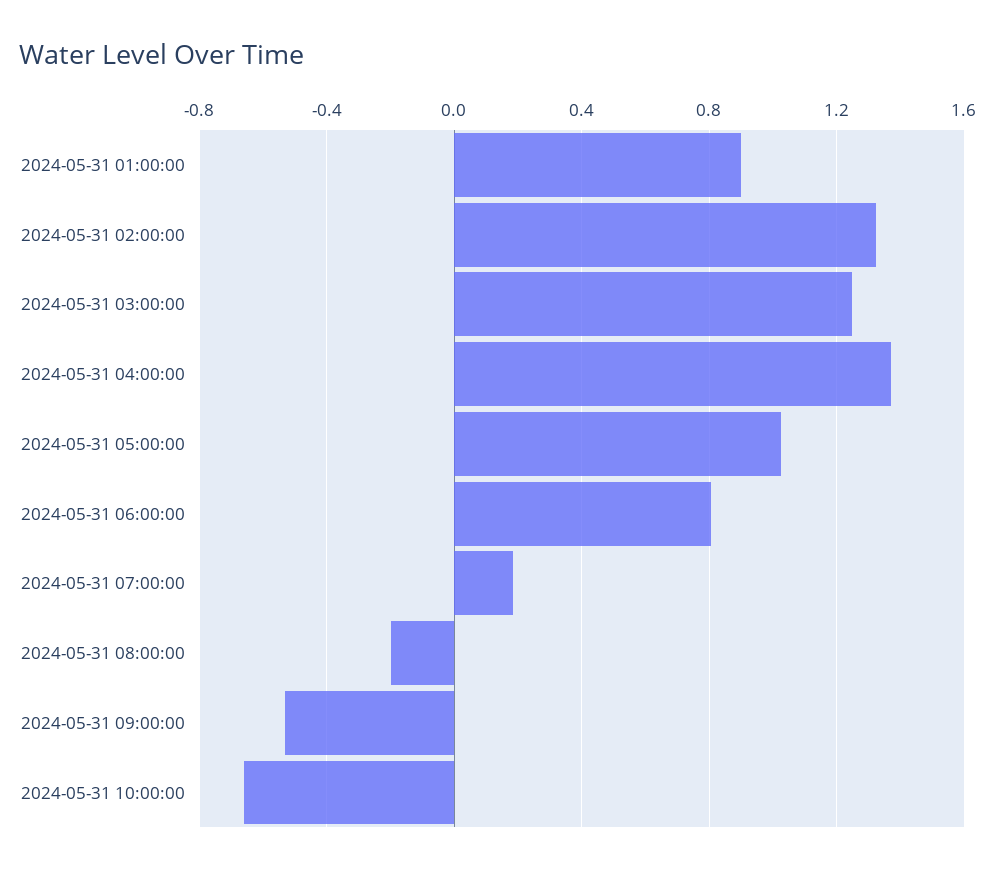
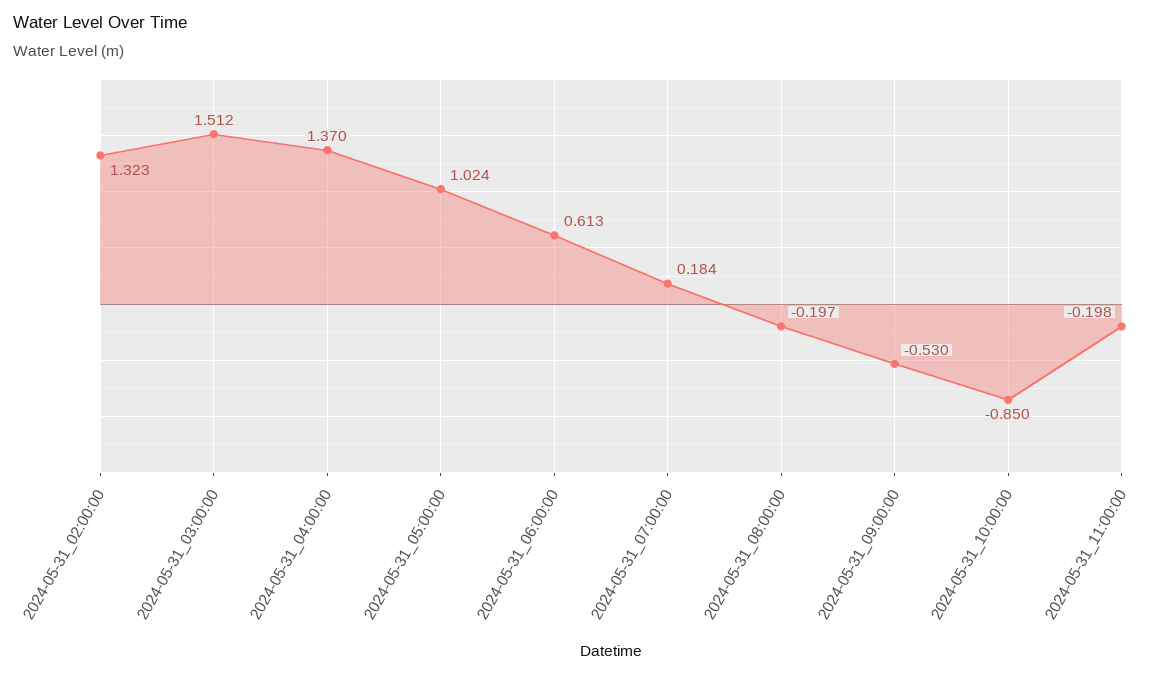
2024-05-31 01:00:00: 0.9 -> none
2024-05-31 03:00:00: 1.25 -> 1.512
2024-05-31 06:00:00: 0.8 -> 0.613
2024-05-31 10:00:00: -0.65 -> -0.85
2024-05-31_11:00:00: none -> -0.198

